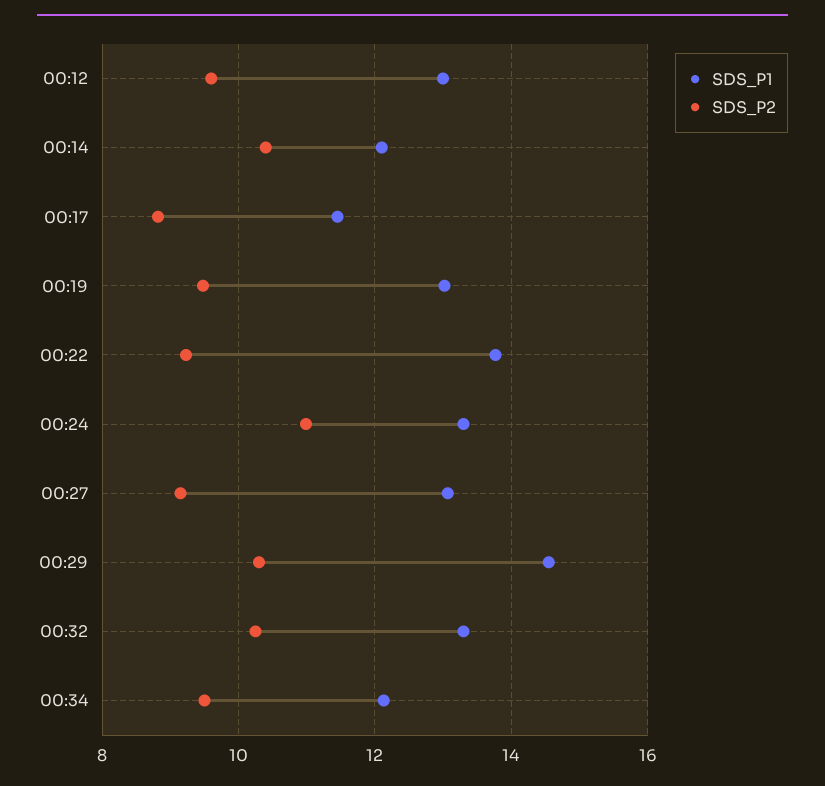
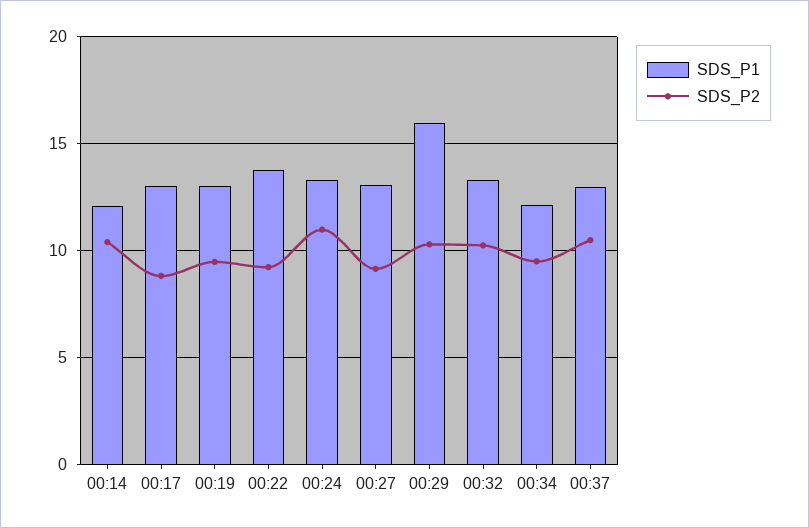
SDS_P1, 00:12: 13 -> none
SDS_P2, 00:12: 9.6 -> none
SDS_P1, 00:17: 11.4 -> 13
SDS_P1, 00:29: 14.6 -> 16
SDS_P1, 00:37: none -> 13
SDS_P2, 00:37: none -> 10.5

